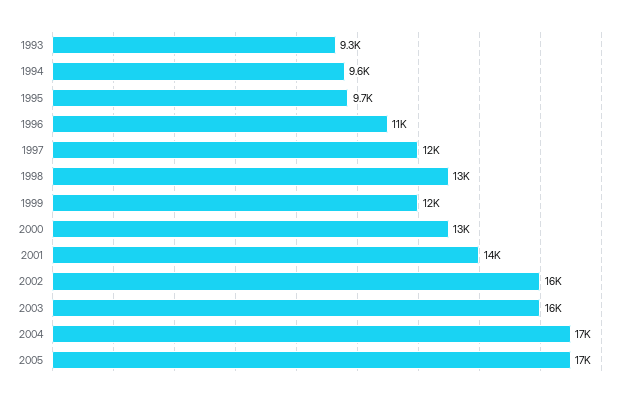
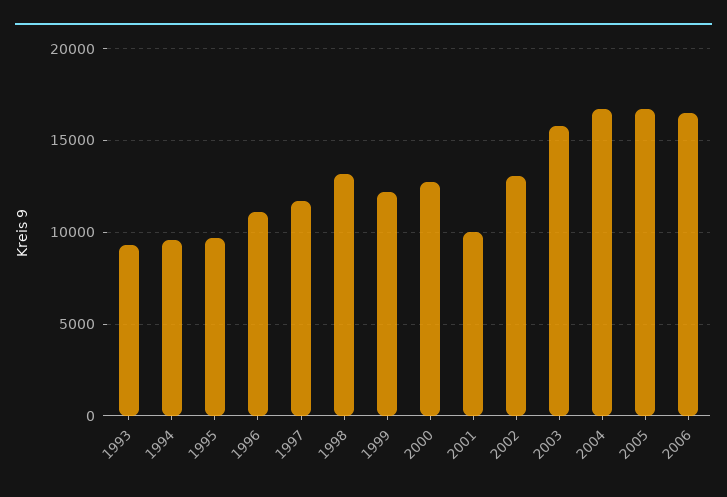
2001: 14000 -> 10000
2002: 16000 -> 13000
2006: none -> 16500

